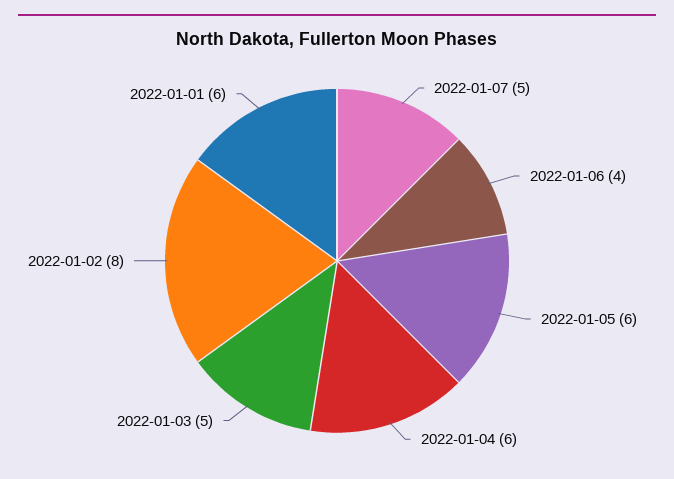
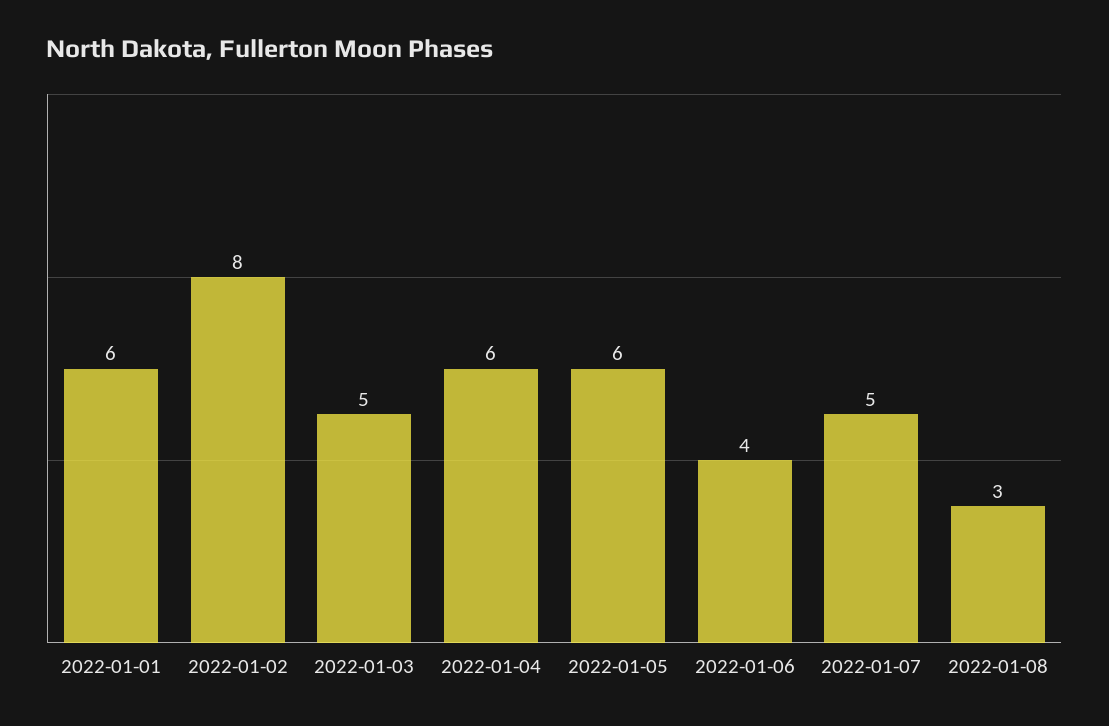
2022-01-08: none -> 3

